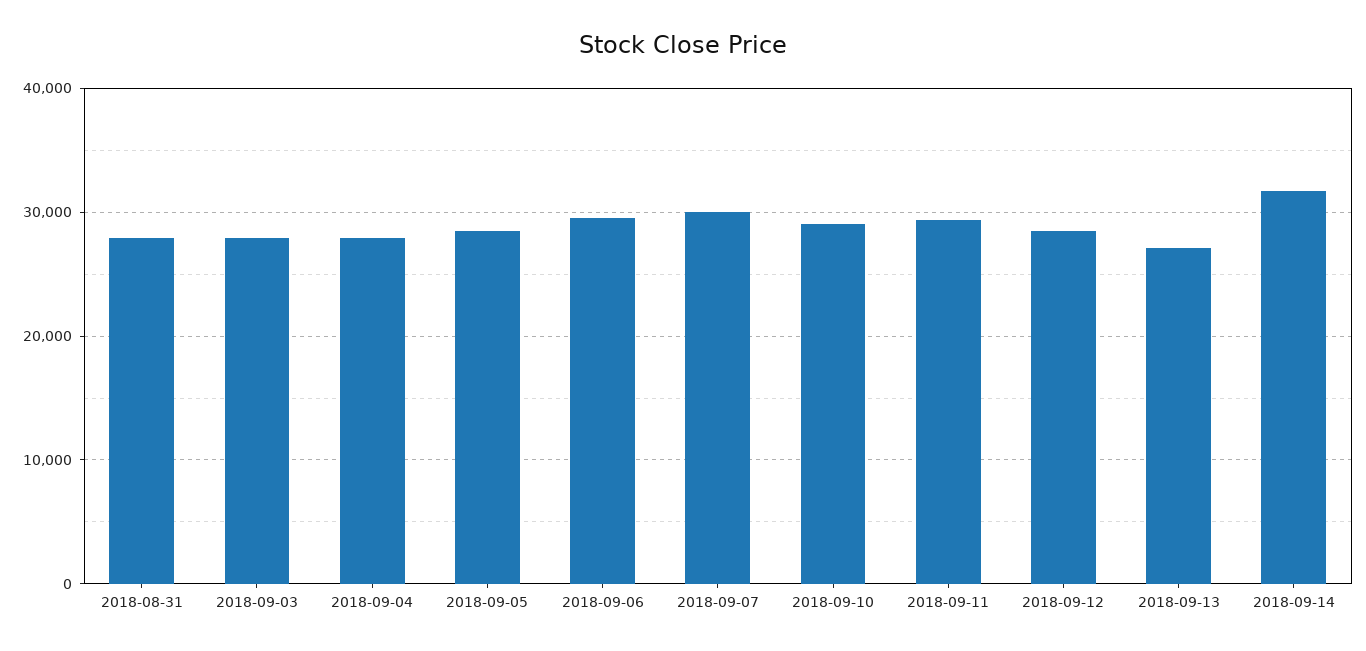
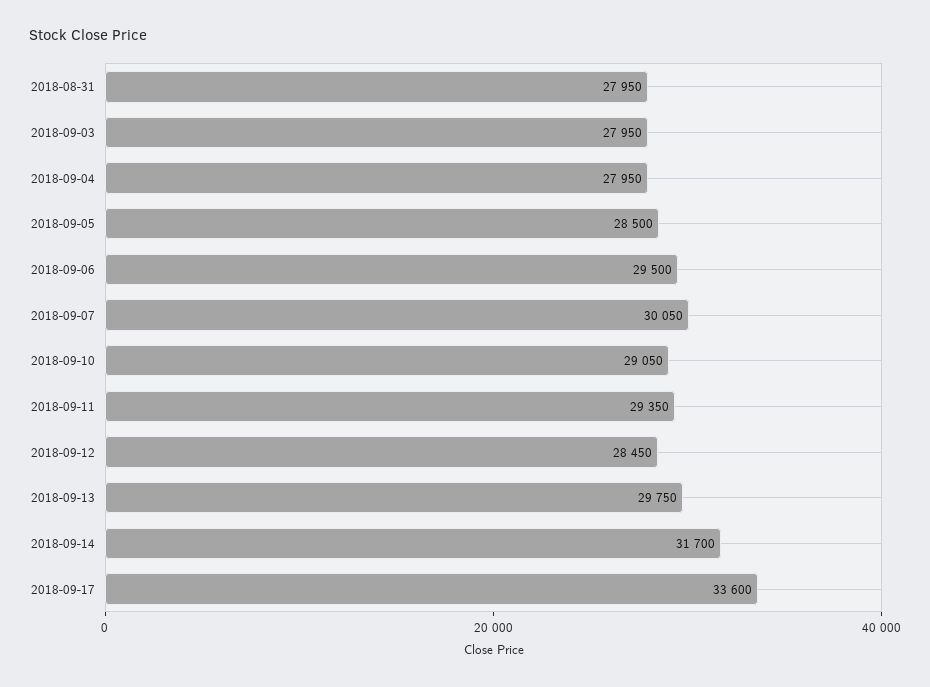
2018-09-13: 27000 -> 29750
2018-09-17: none -> 33600

